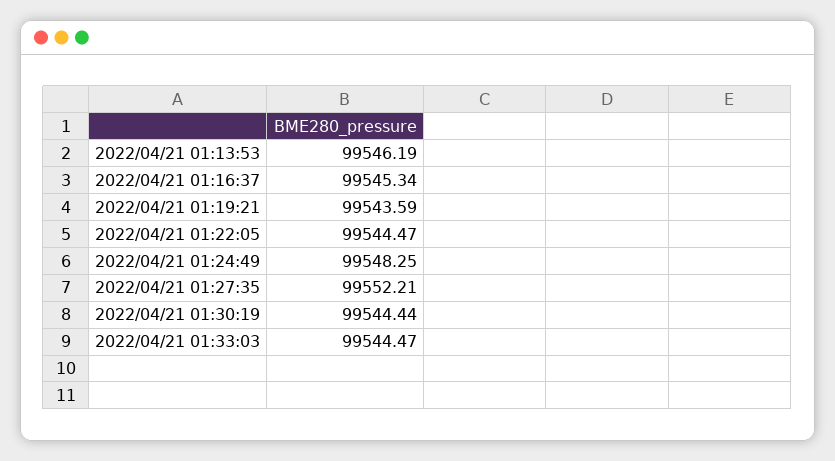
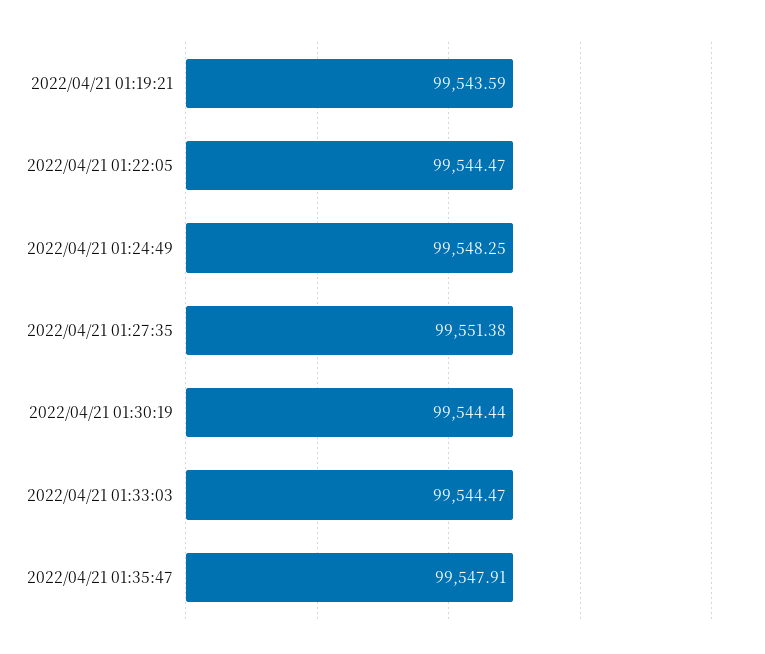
2022/04/21 01:13:53: 99546.19 -> none
2022/04/21 01:16:37: 99545.34 -> none
2022/04/21 01:27:35: 99552.21 -> 99551.38
2022/04/21 01:35:47: none -> 99547.91

